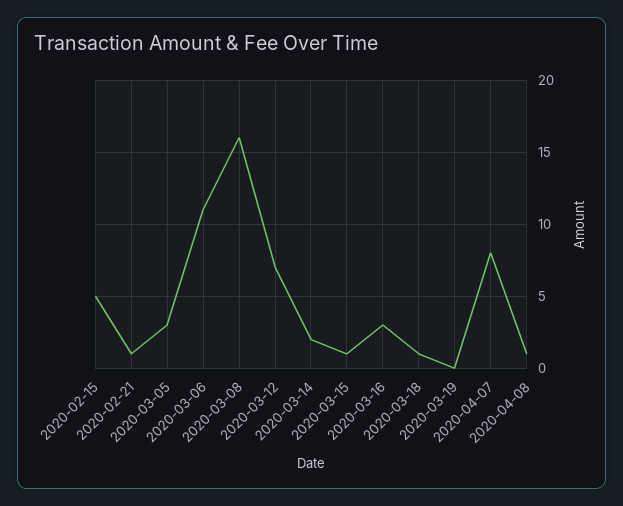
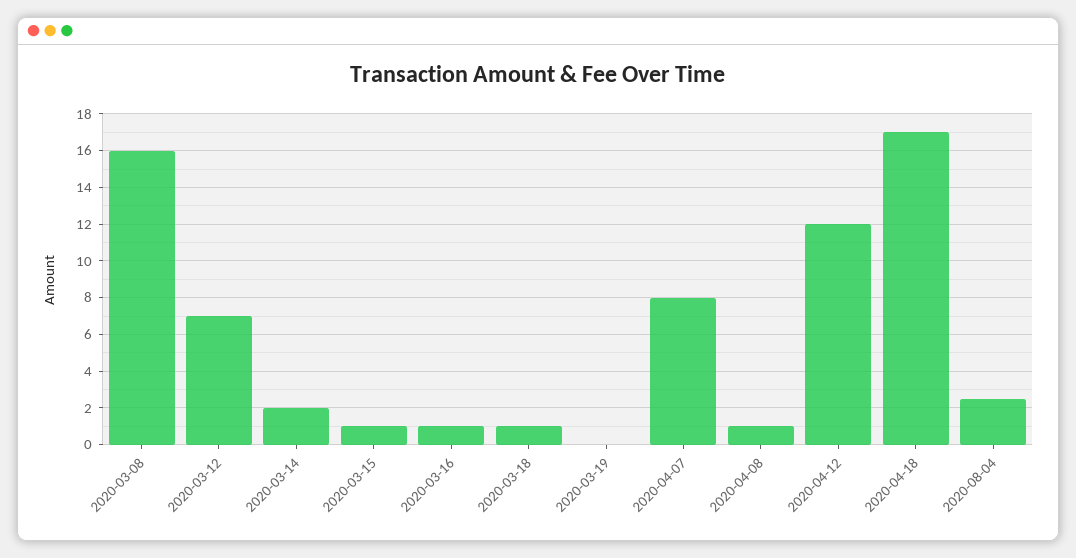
2020-02-15: 5 -> none
2020-02-21: 1 -> none
2020-03-05: 3 -> none
2020-03-06: 11 -> none
2020-03-16: 3 -> 1
2020-04-12: none -> 12
2020-04-18: none -> 17
2020-08-04: none -> 2.5

